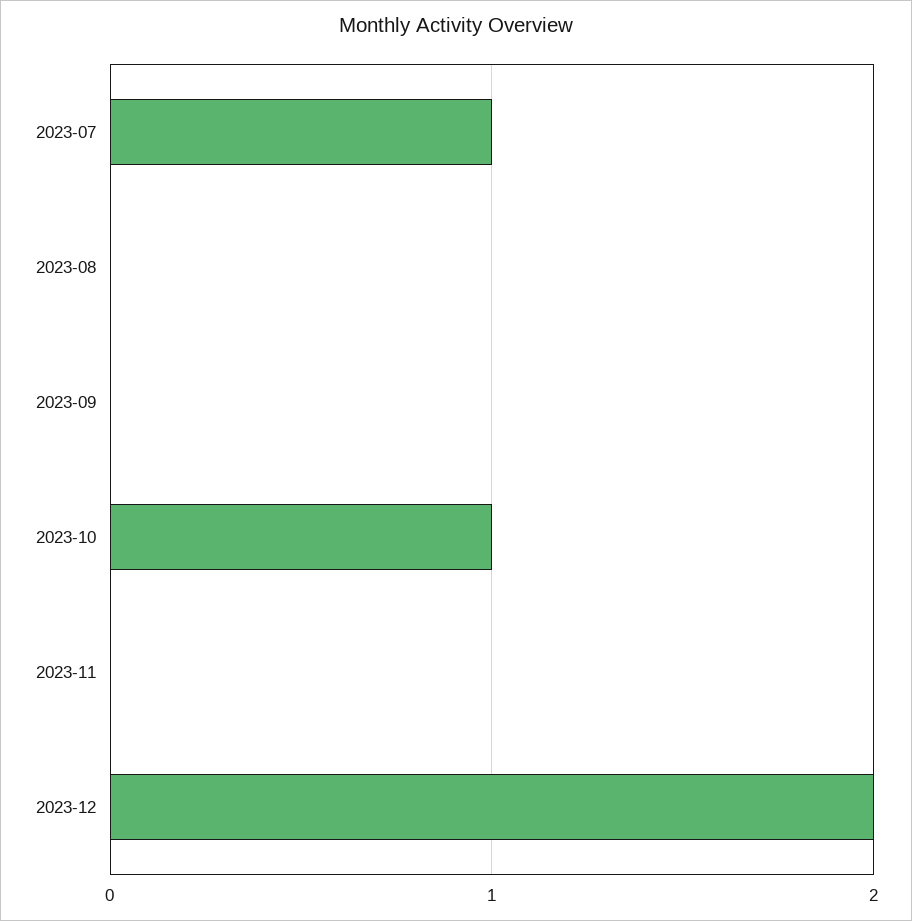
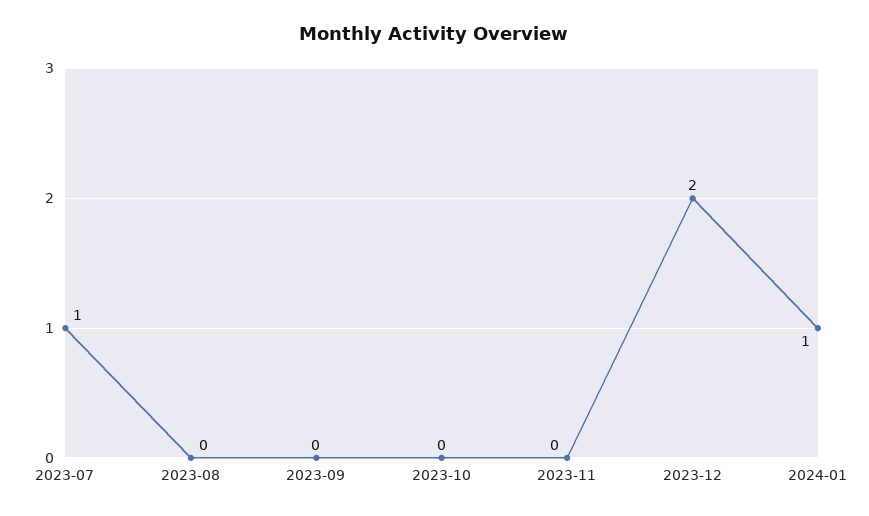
2023-10: 1 -> 0
2024-01: none -> 1

